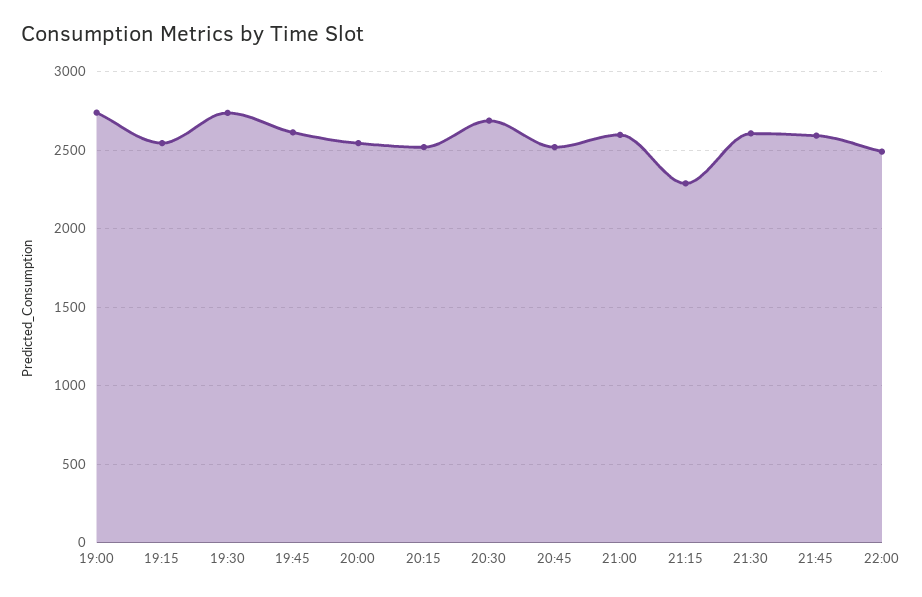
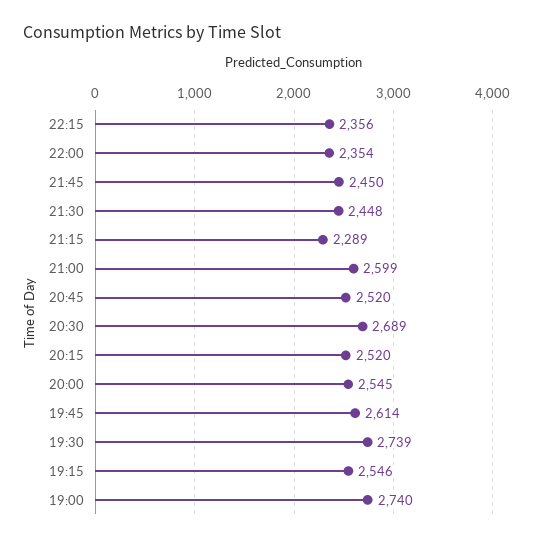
21:30: 2600 -> 2448
21:45: 2600 -> 2450
22:00: 2500 -> 2354
22:15: none -> 2356

